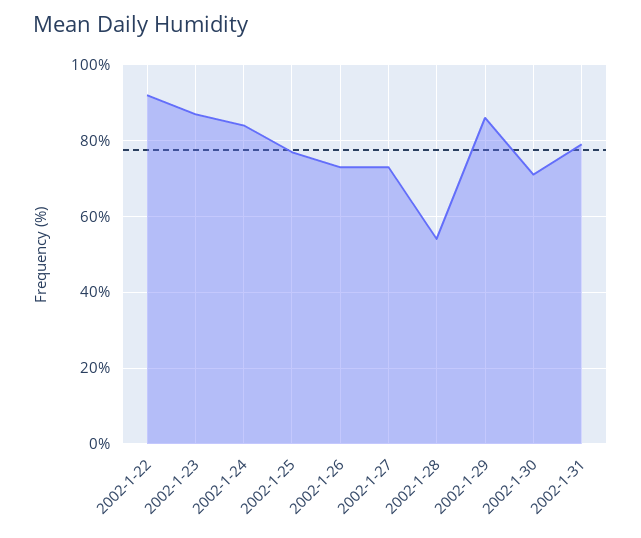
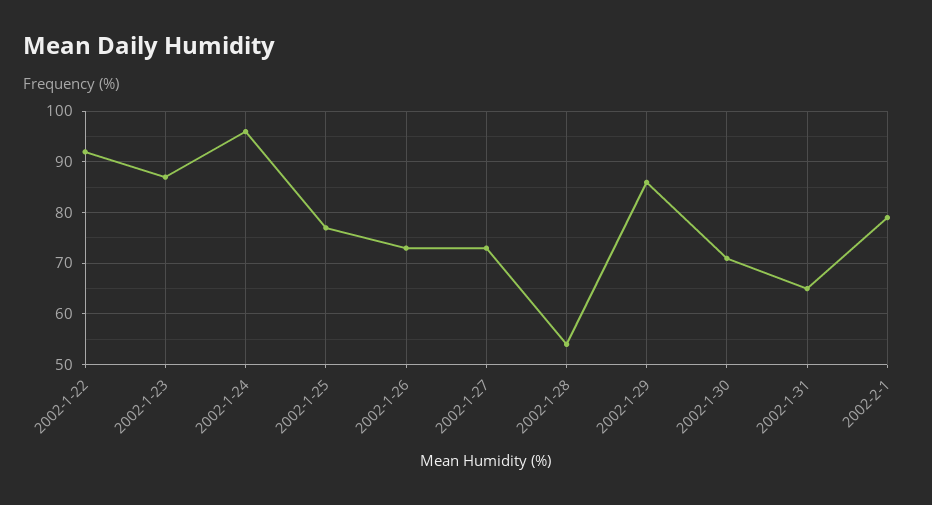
2002-1-24: 85 -> 95
2002-1-31: 80 -> 65
2002-2-1: none -> 80

